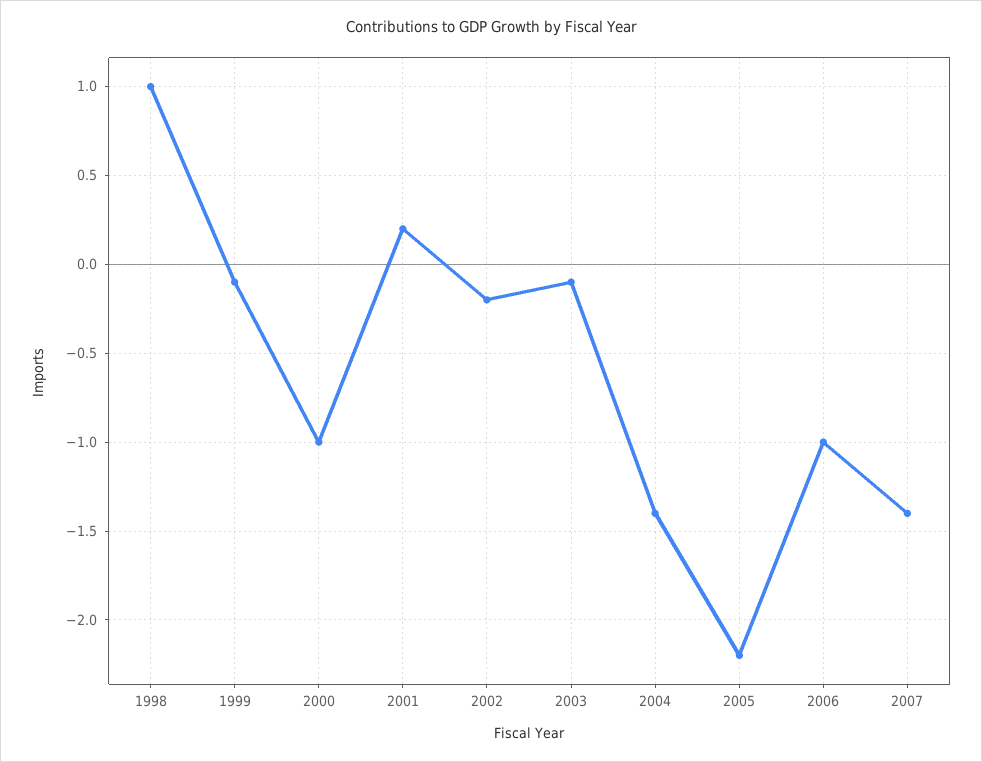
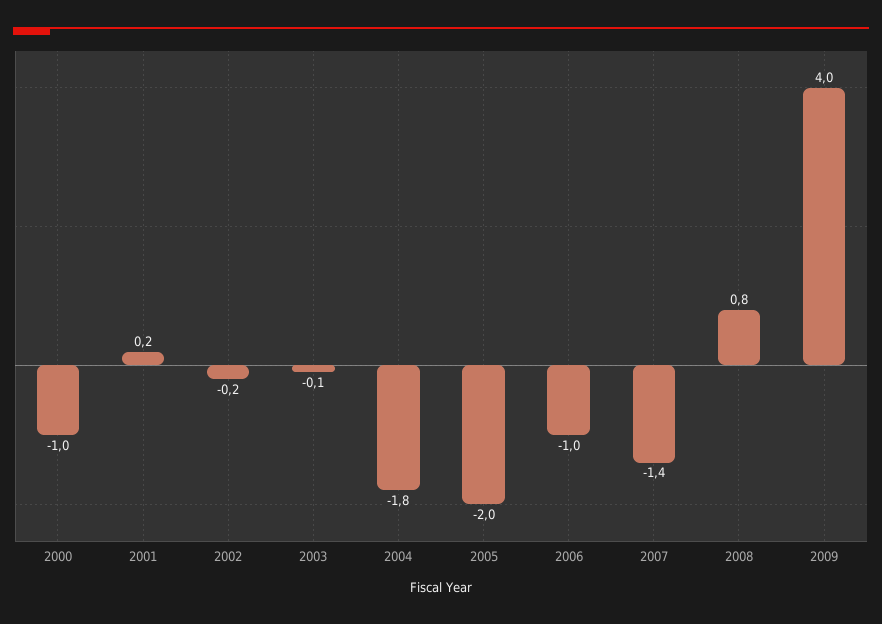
1998: 1 -> none
1999: -0.1 -> none
2004: -1.4 -> -1.8
2005: -2.2 -> -2
2008: none -> 0.8
2009: none -> 4

